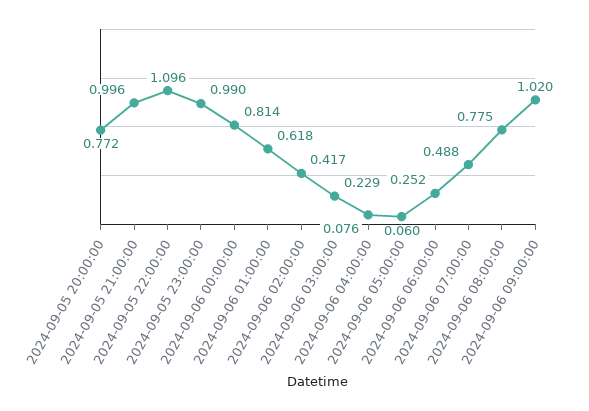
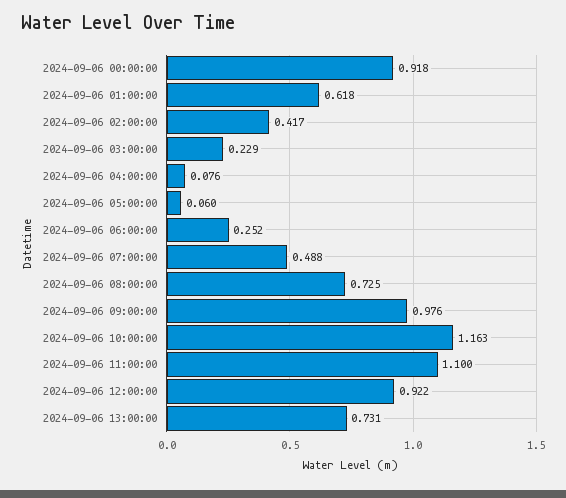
2024-09-05 20:00:00: 0.772 -> none
2024-09-05 21:00:00: 0.996 -> none
2024-09-05 22:00:00: 1.096 -> none
2024-09-05 23:00:00: 0.99 -> none
2024-09-06 00:00:00: 0.814 -> 0.918
2024-09-06 08:00:00: 0.775 -> 0.725
2024-09-06 09:00:00: 1.02 -> 0.976
2024-09-06 10:00:00: none -> 1.163
2024-09-06 11:00:00: none -> 1.1
2024-09-06 12:00:00: none -> 0.922
2024-09-06 13:00:00: none -> 0.731

